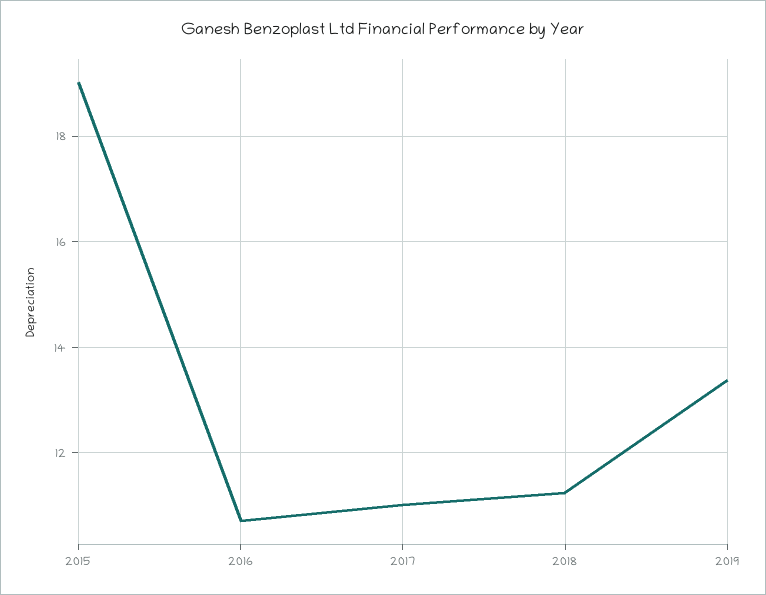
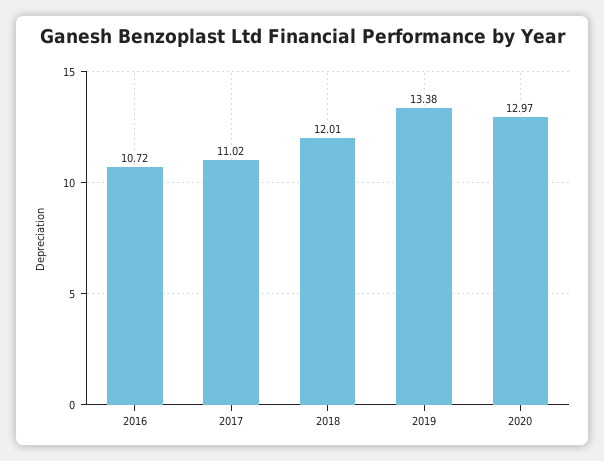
2015: 19 -> none
2018: 11.2 -> 12.01
2020: none -> 12.97

